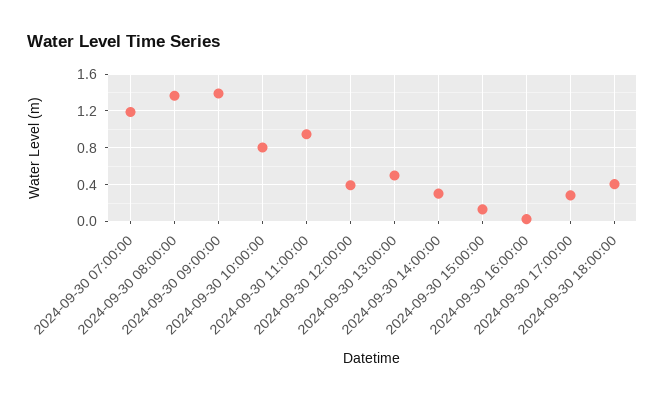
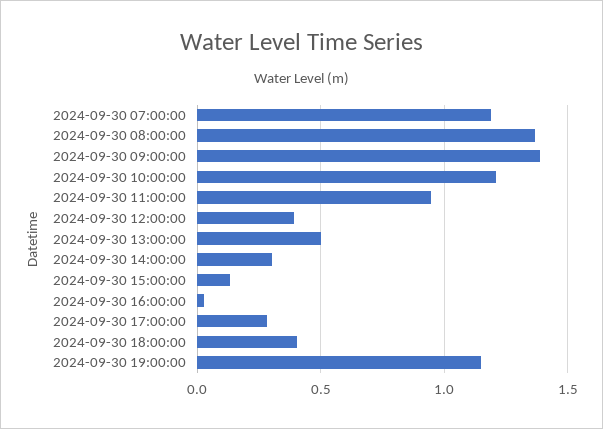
2024-09-30 10:00:00: 0.8 -> 1.2
2024-09-30 19:00:00: none -> 1.15

